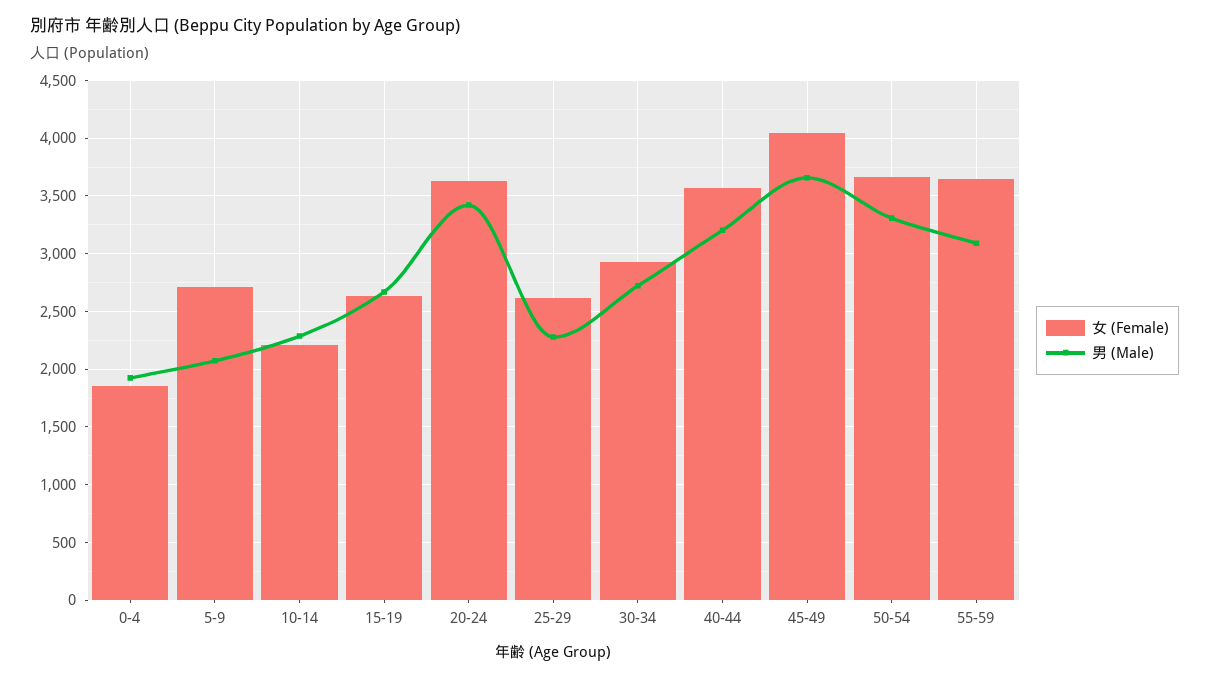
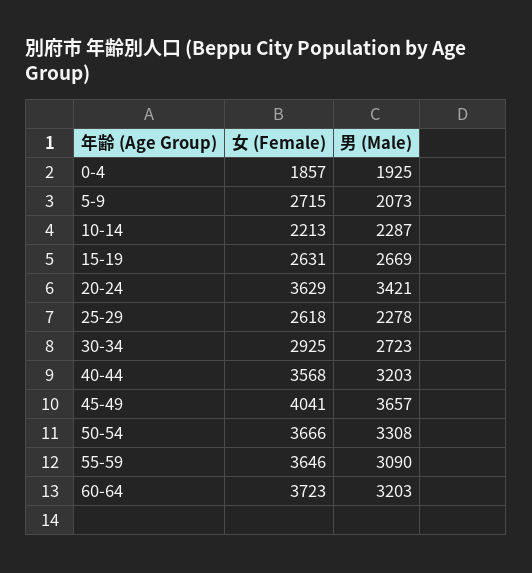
女 (Female), 60-64: none -> 3723
男 (Male), 60-64: none -> 3203

